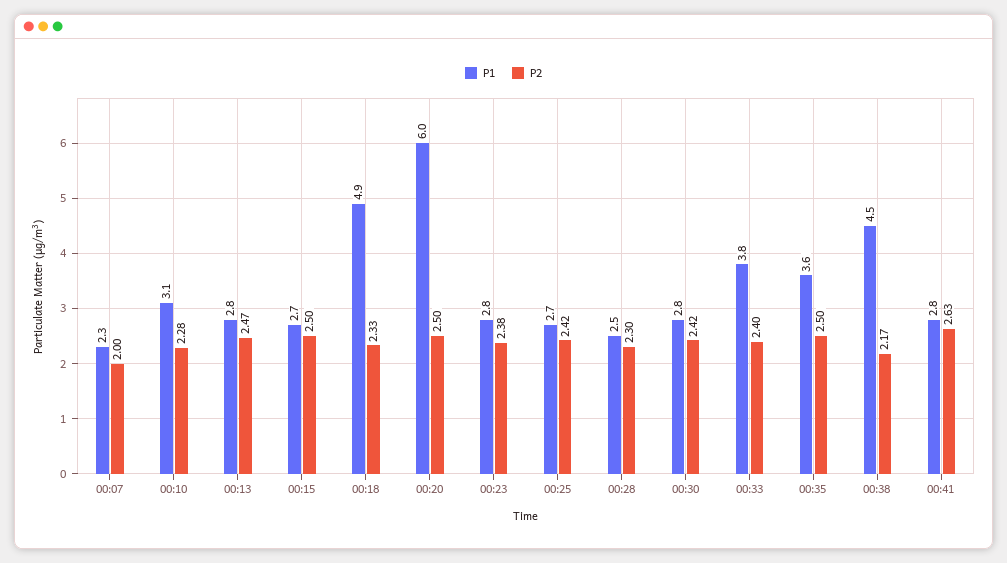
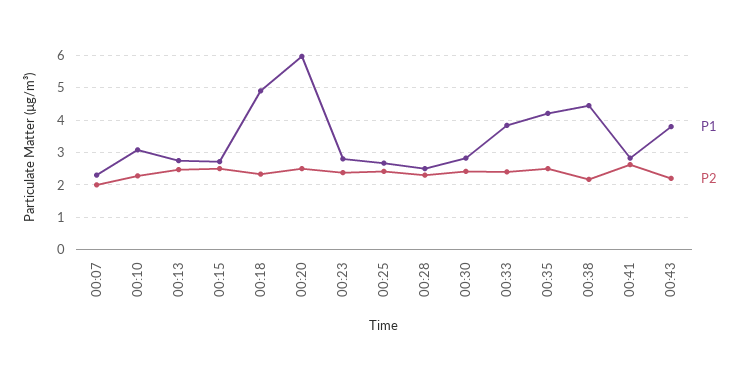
P1, 00:35: 3.6 -> 4.2
P1, 00:43: none -> 3.8
P2, 00:43: none -> 2.2

